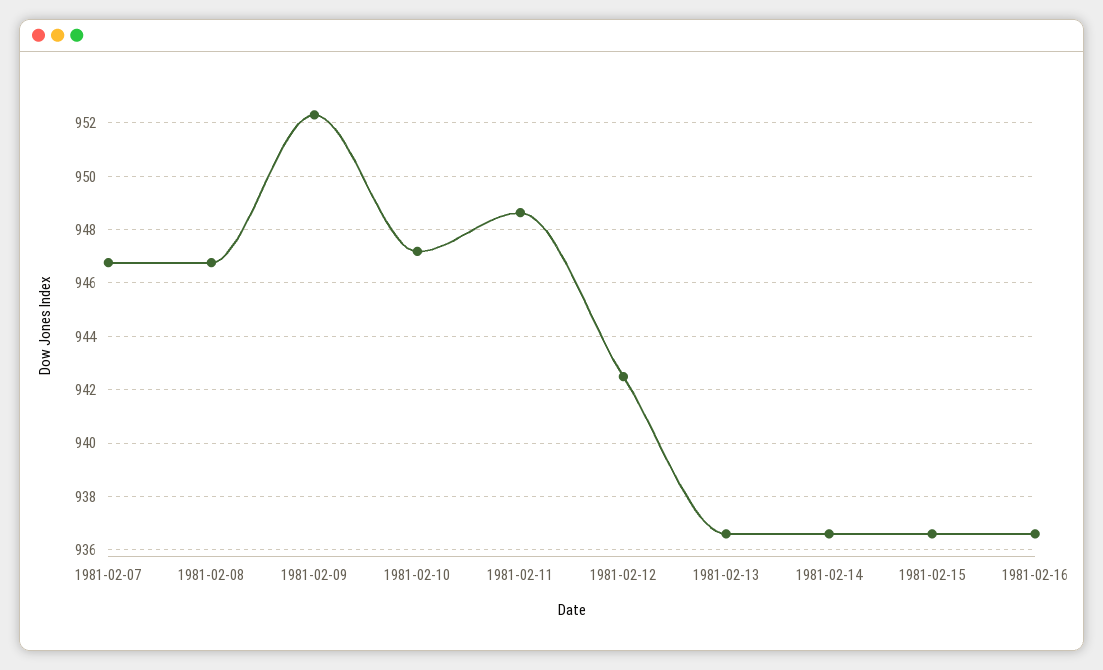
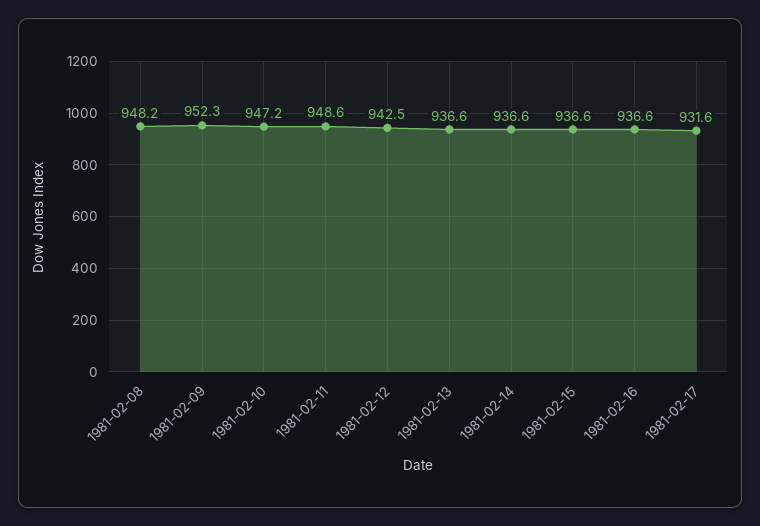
1981-02-07: 946.75 -> none
1981-02-08: 946.75 -> 948.2
1981-02-17: none -> 931.6

